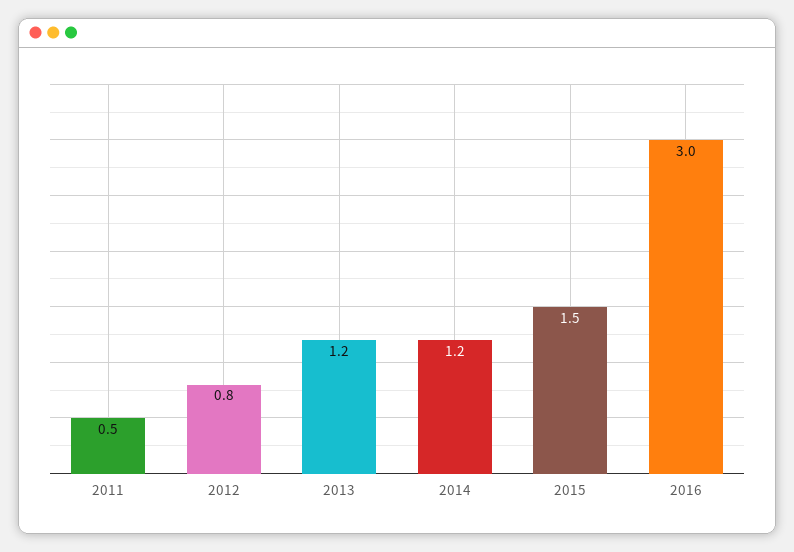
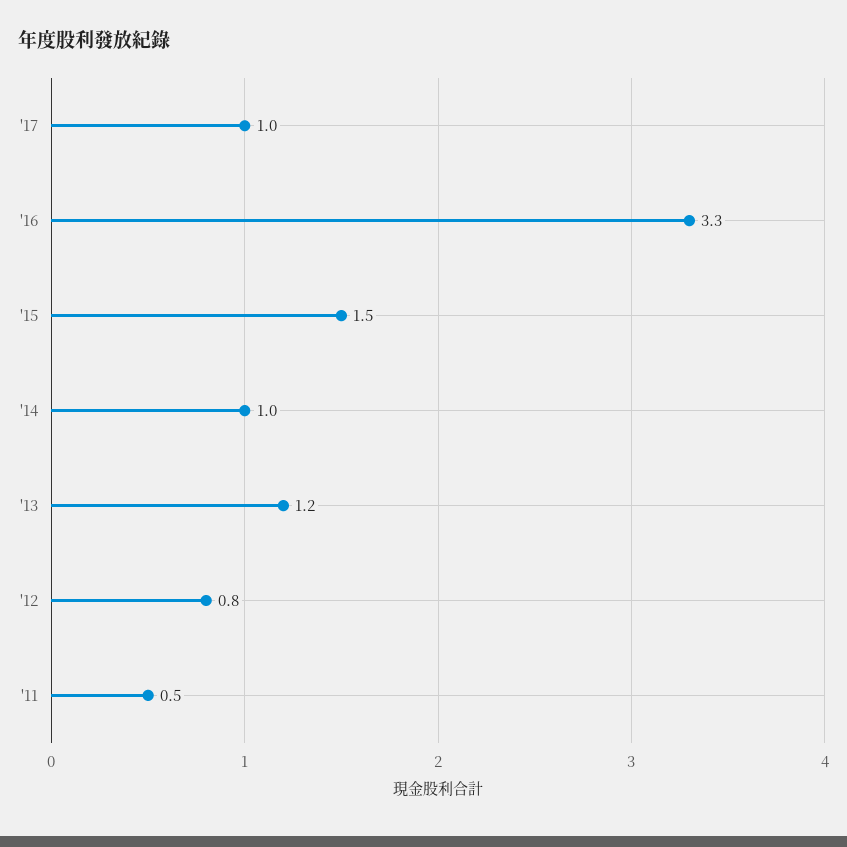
2014: 1.2 -> 1
2016: 3 -> 3.3
'17: none -> 1

